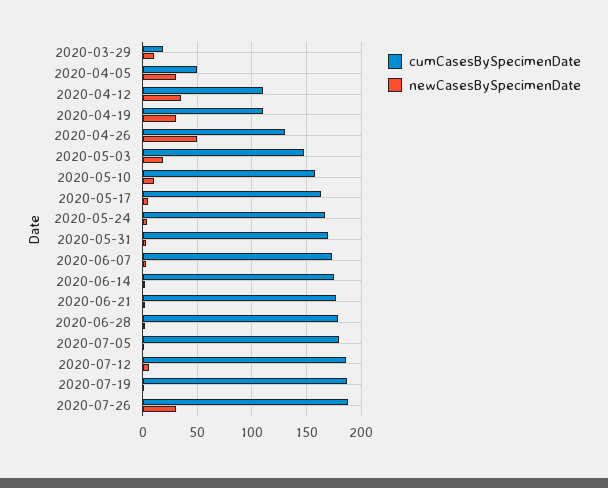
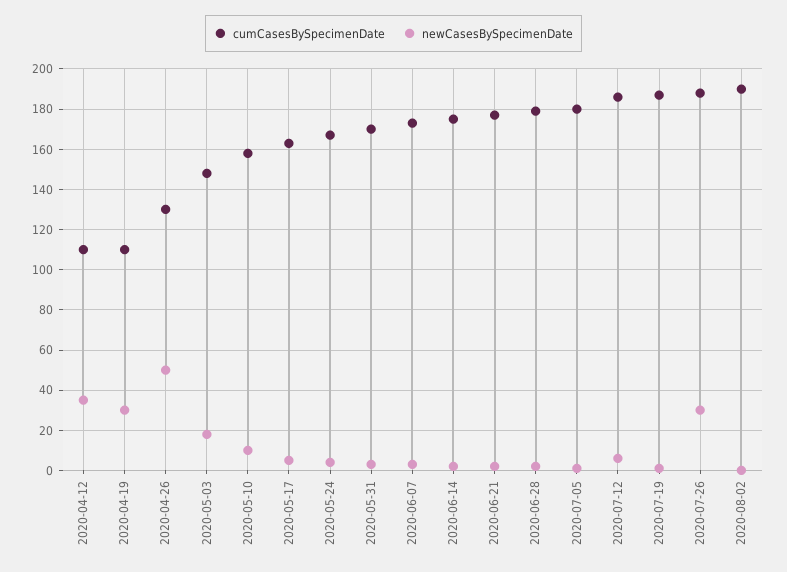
cumCasesBySpecimenDate, 2020-03-29: 20 -> none
newCasesBySpecimenDate, 2020-03-29: 10 -> none
cumCasesBySpecimenDate, 2020-04-05: 50 -> none
newCasesBySpecimenDate, 2020-04-05: 30 -> none
cumCasesBySpecimenDate, 2020-08-02: none -> 190
newCasesBySpecimenDate, 2020-08-02: none -> 0

